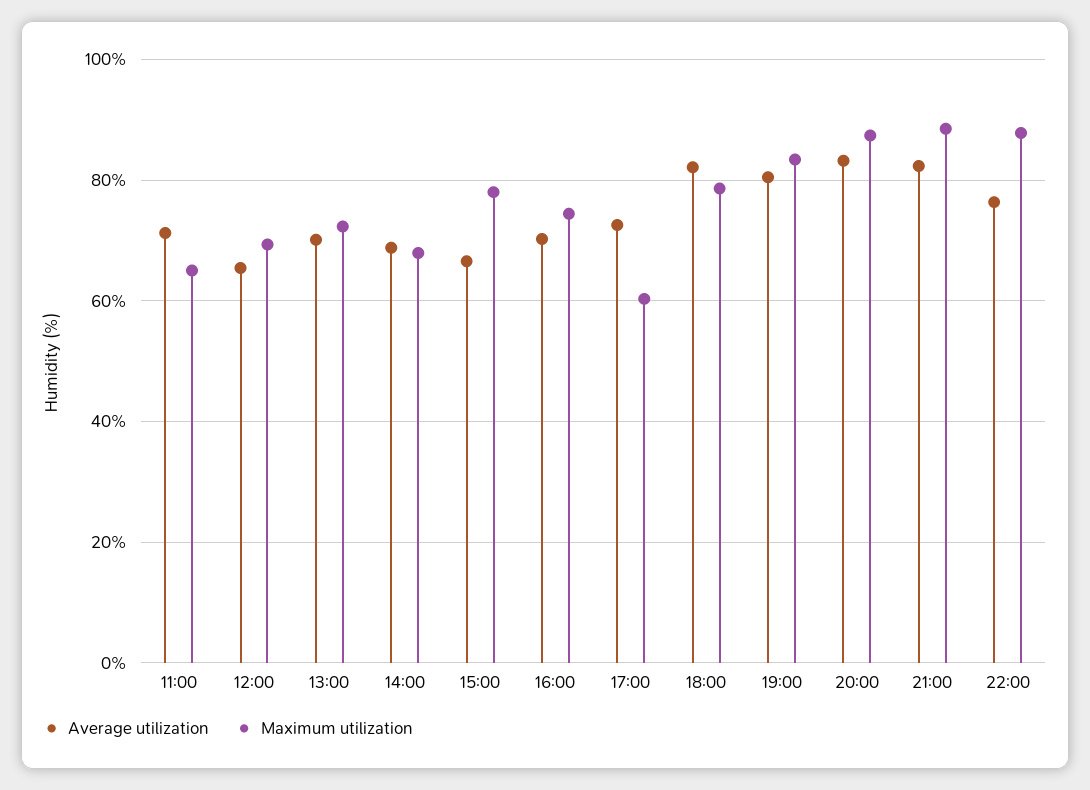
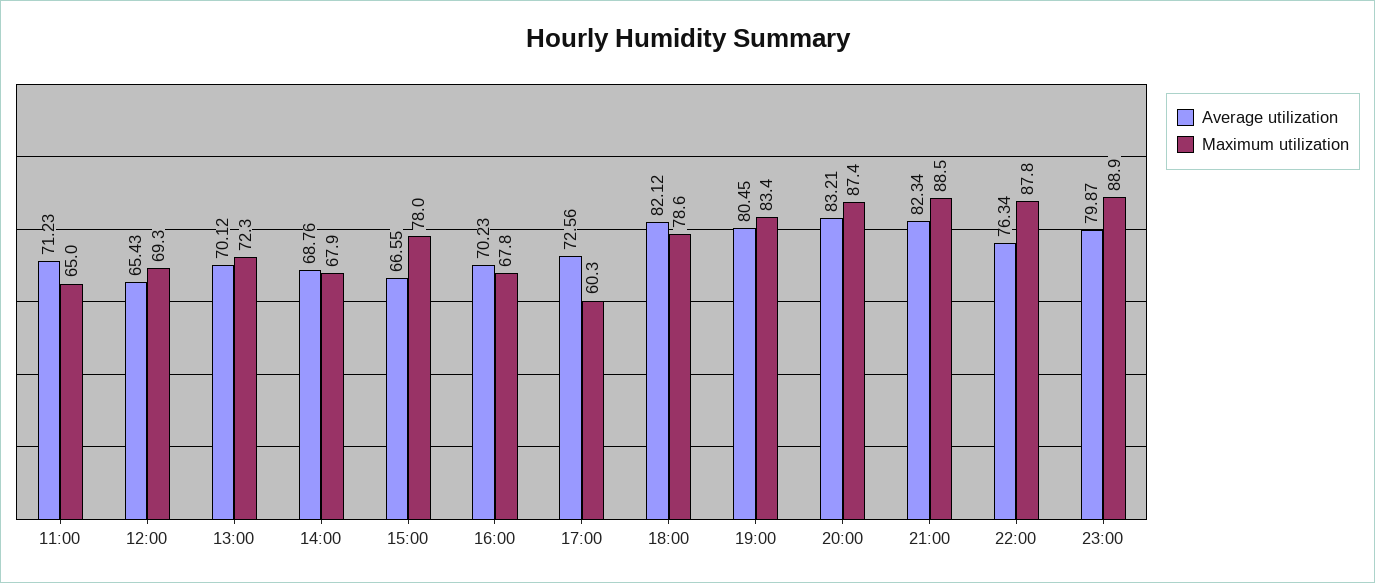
Maximum utilization, 16:00: 74 -> 67.8
Average utilization, 23:00: none -> 79.87
Maximum utilization, 23:00: none -> 88.9

